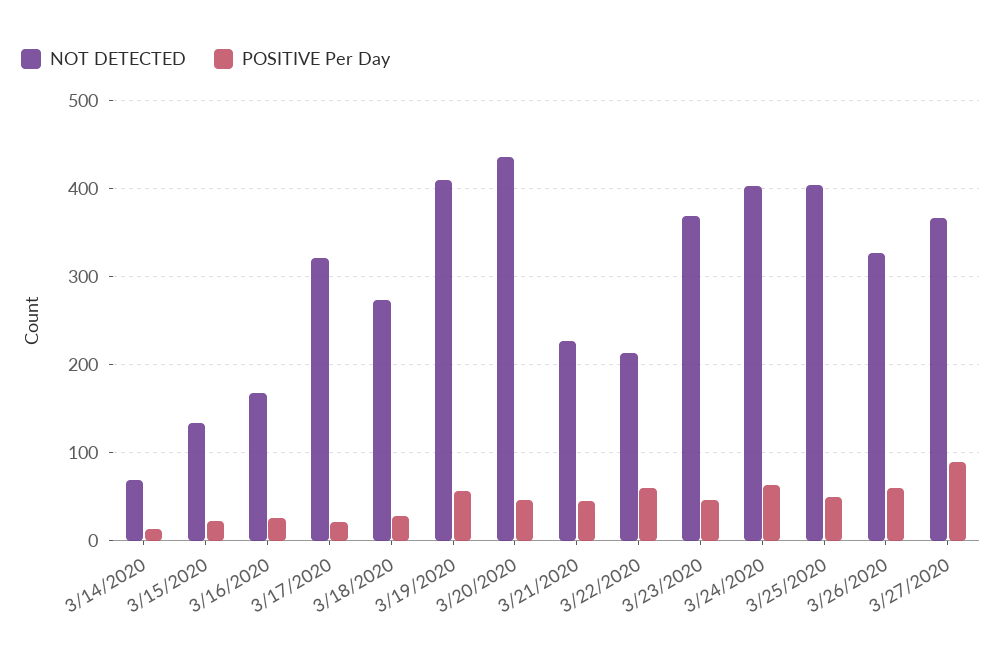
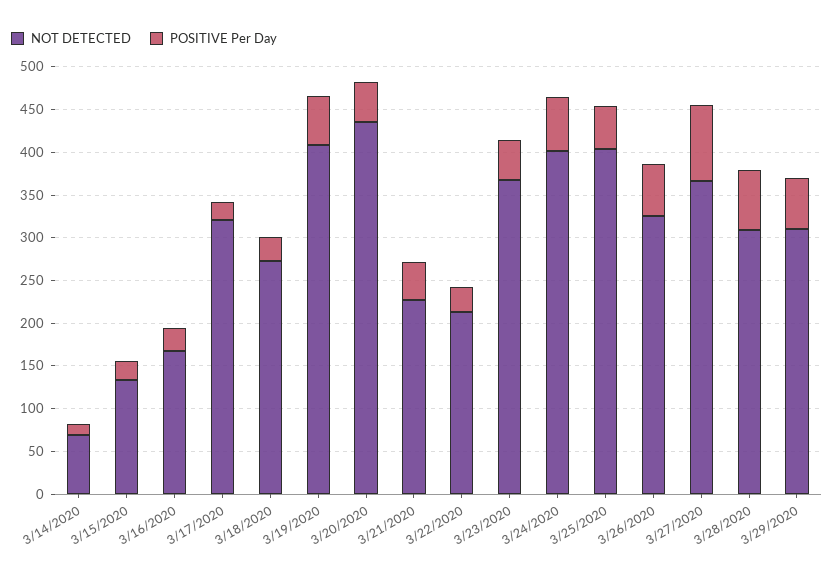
POSITIVE Per Day, 3/22/2020: 60 -> 30
NOT DETECTED, 3/28/2020: none -> 310
POSITIVE Per Day, 3/28/2020: none -> 70
NOT DETECTED, 3/29/2020: none -> 310
POSITIVE Per Day, 3/29/2020: none -> 60

